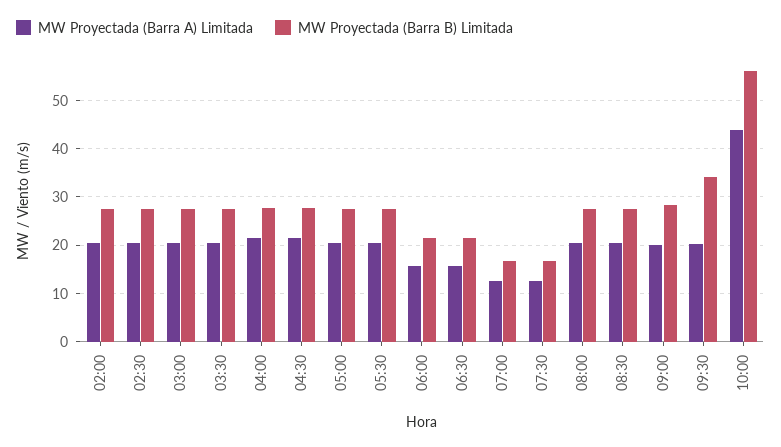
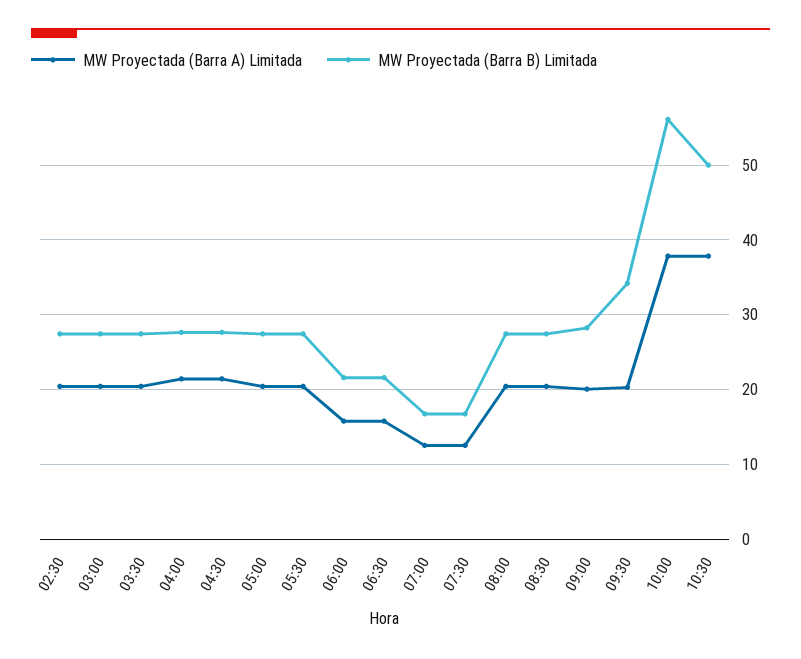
MW Proyectada (Barra A) Limitada, 02:00: 20 -> none
MW Proyectada (Barra B) Limitada, 02:00: 28 -> none
MW Proyectada (Barra A) Limitada, 10:00: 44 -> 38
MW Proyectada (Barra A) Limitada, 10:30: none -> 38
MW Proyectada (Barra B) Limitada, 10:30: none -> 50

